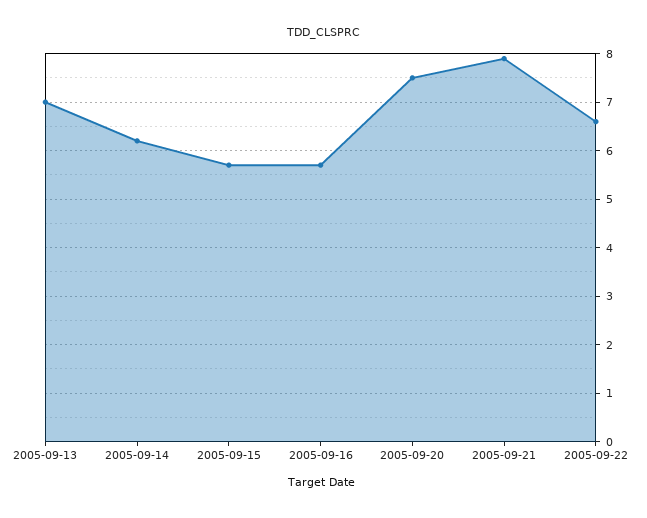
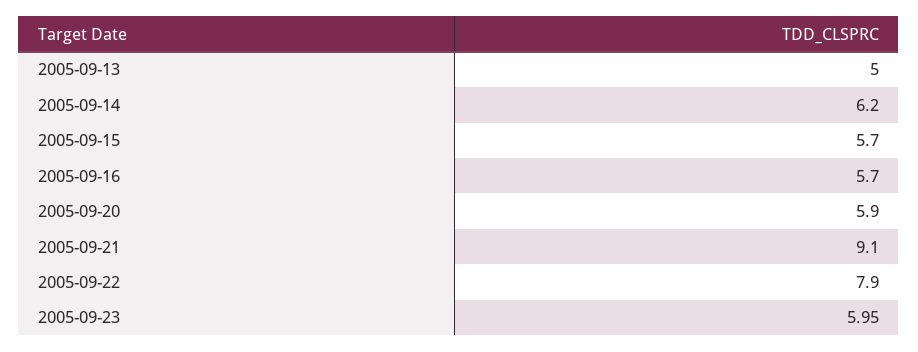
2005-09-13: 7 -> 5
2005-09-20: 7.5 -> 5.9
2005-09-21: 8 -> 9.1
2005-09-22: 6.5 -> 7.9
2005-09-23: none -> 5.95

